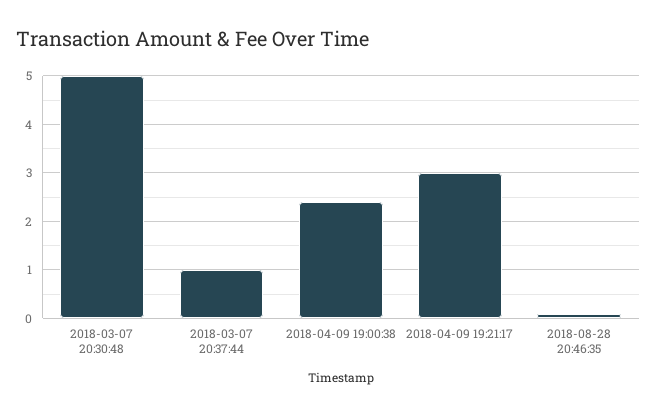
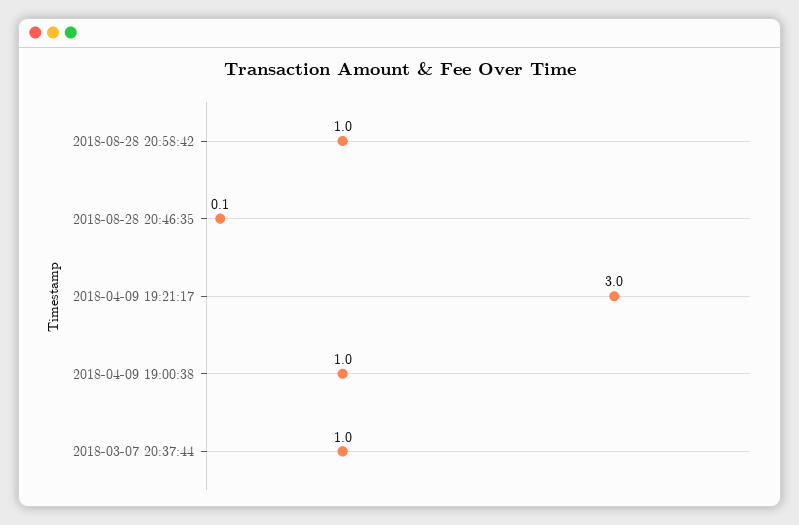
2018-03-07 20:30:48: 5 -> none
2018-04-09 19:00:38: 2.5 -> 1
2018-08-28 20:58:42: none -> 1

